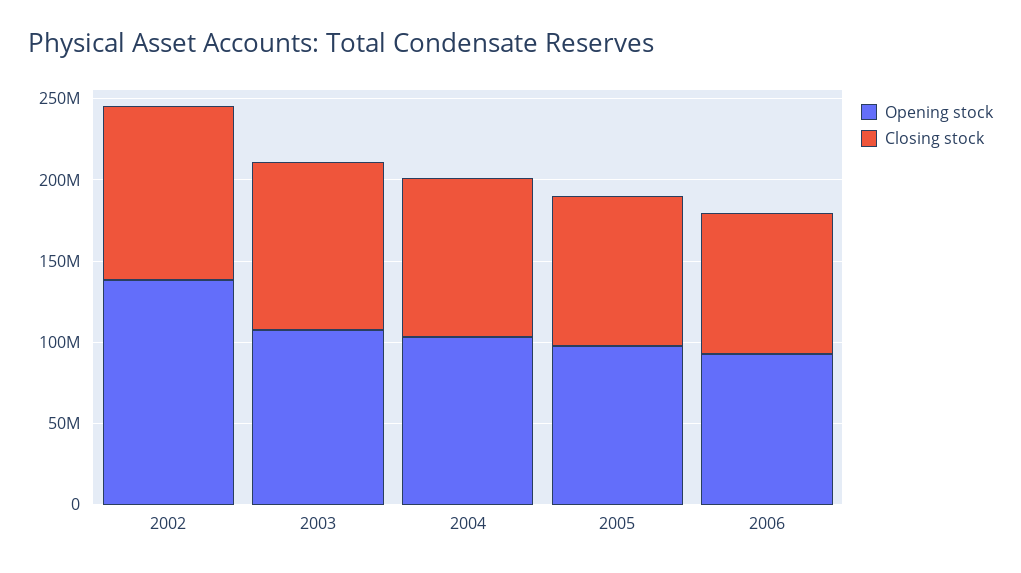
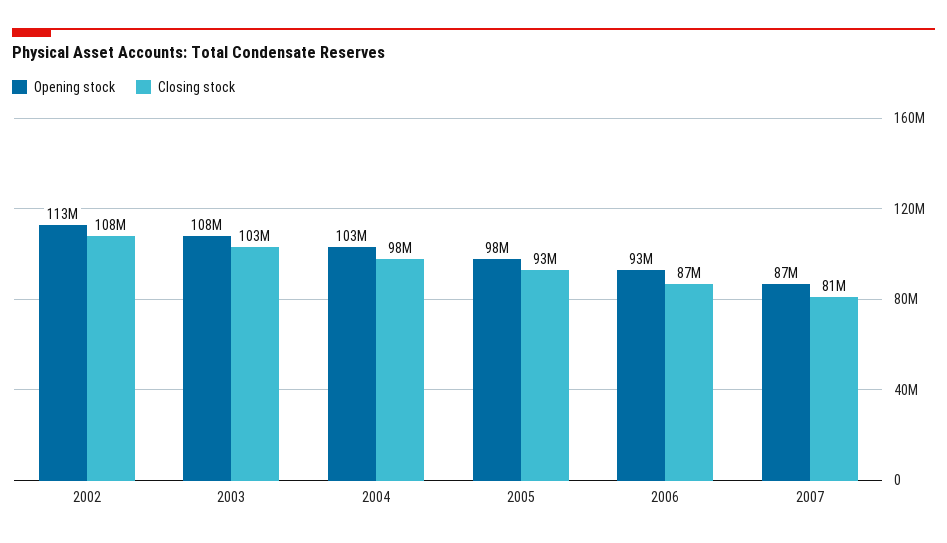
Opening stock, 2002: 140000000 -> 113000000
Opening stock, 2007: none -> 87000000
Closing stock, 2007: none -> 81000000

